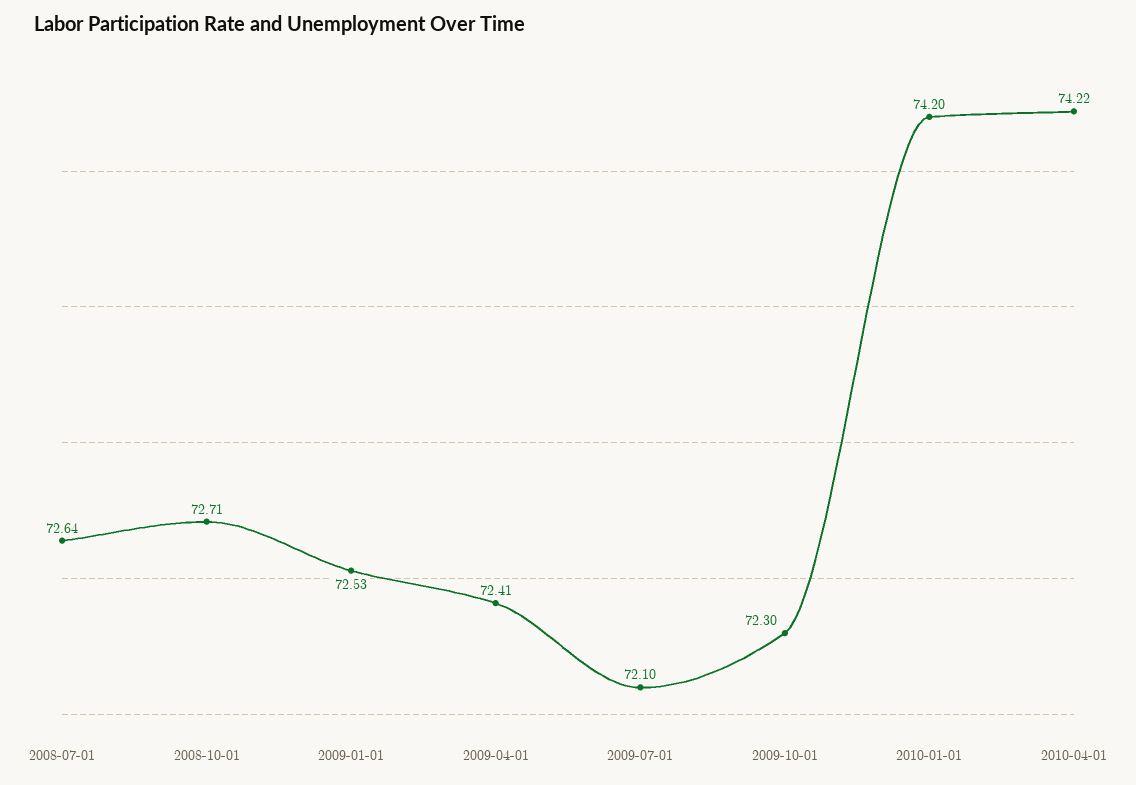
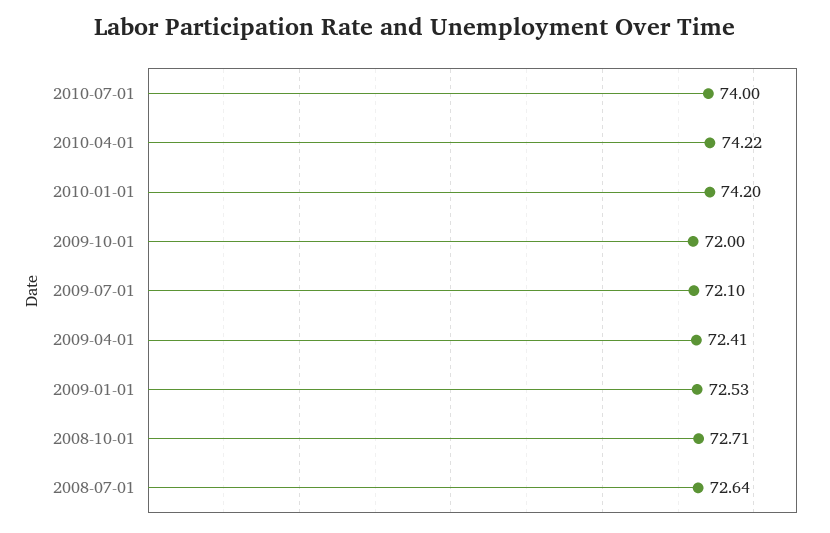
2009-10-01: 72.3 -> 72
2010-07-01: none -> 74

